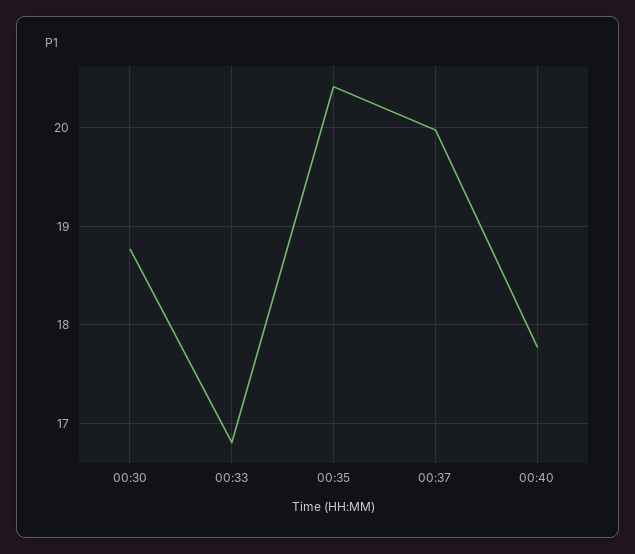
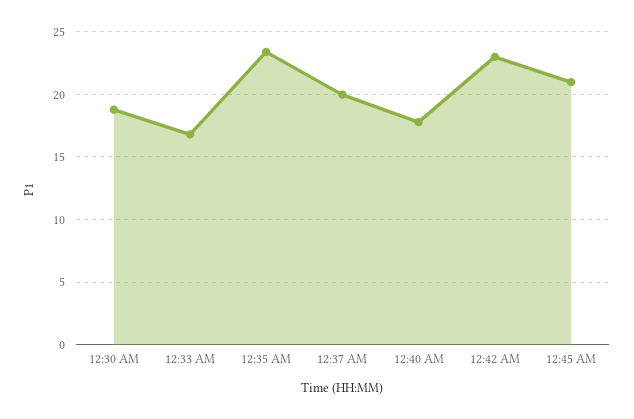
00:35: 20.4 -> 23.5
12:42 AM: none -> 23
12:45 AM: none -> 21

